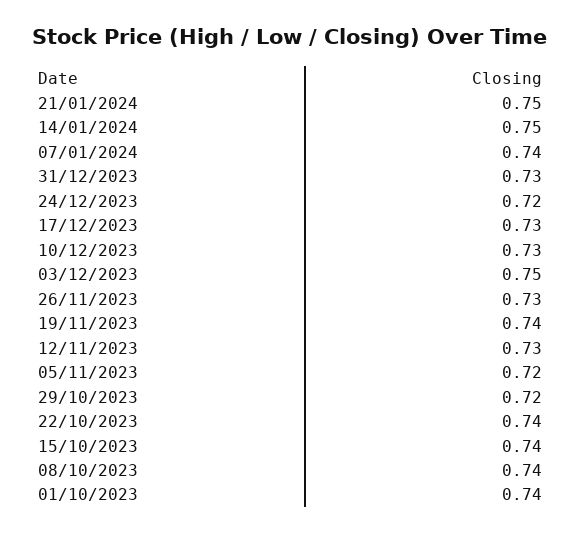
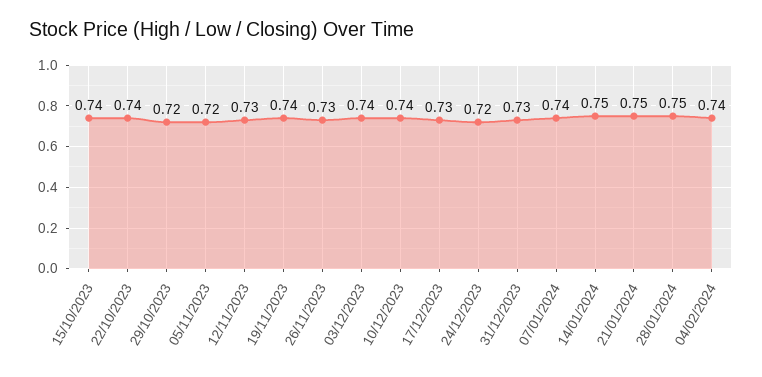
10/12/2023: 0.73 -> 0.74
03/12/2023: 0.75 -> 0.74
08/10/2023: 0.74 -> none
01/10/2023: 0.74 -> none
28/01/2024: none -> 0.75
04/02/2024: none -> 0.74

